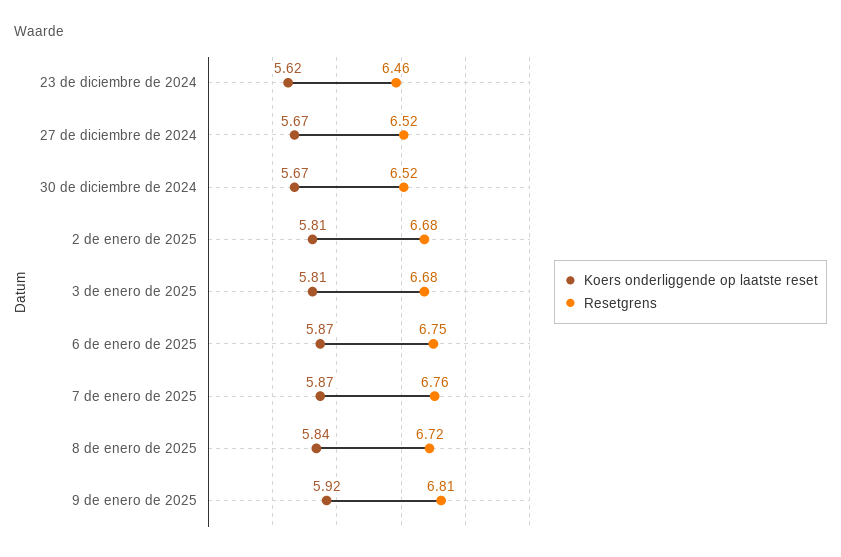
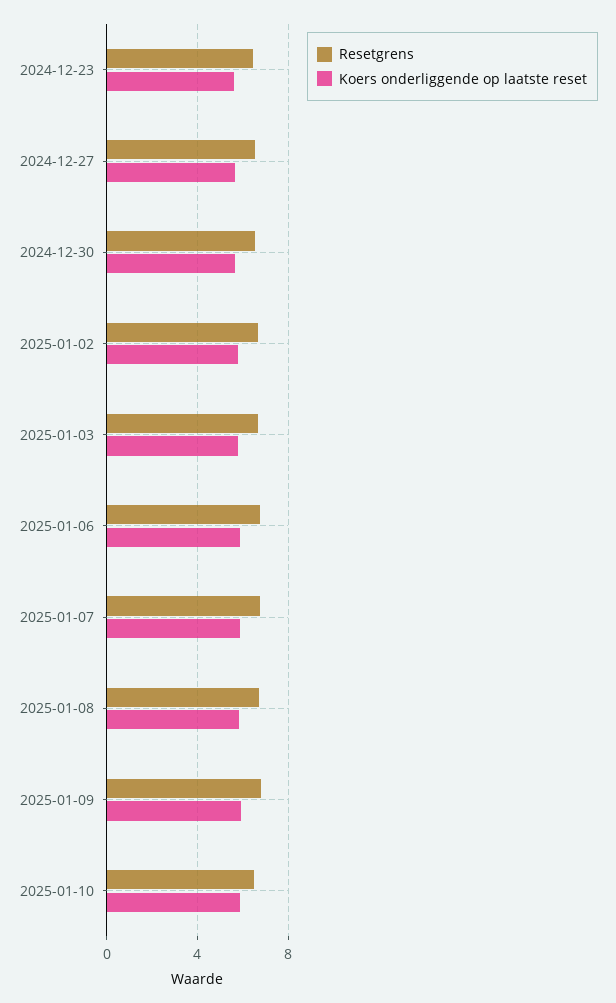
Resetgrens, 2025-01-10: none -> 6.5
Koers onderliggende op laatste reset, 2025-01-10: none -> 6

